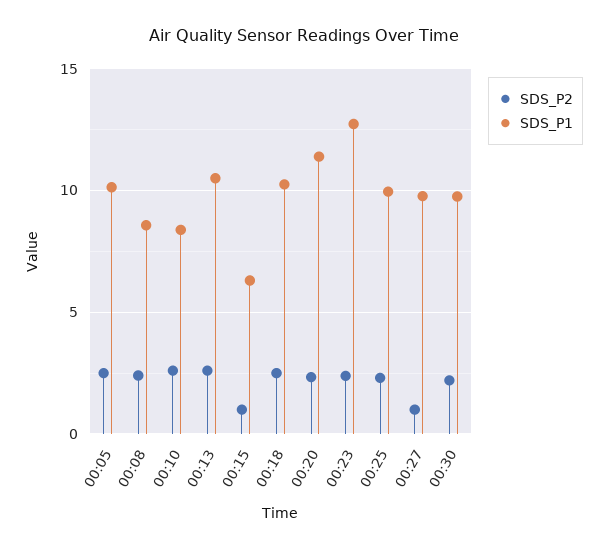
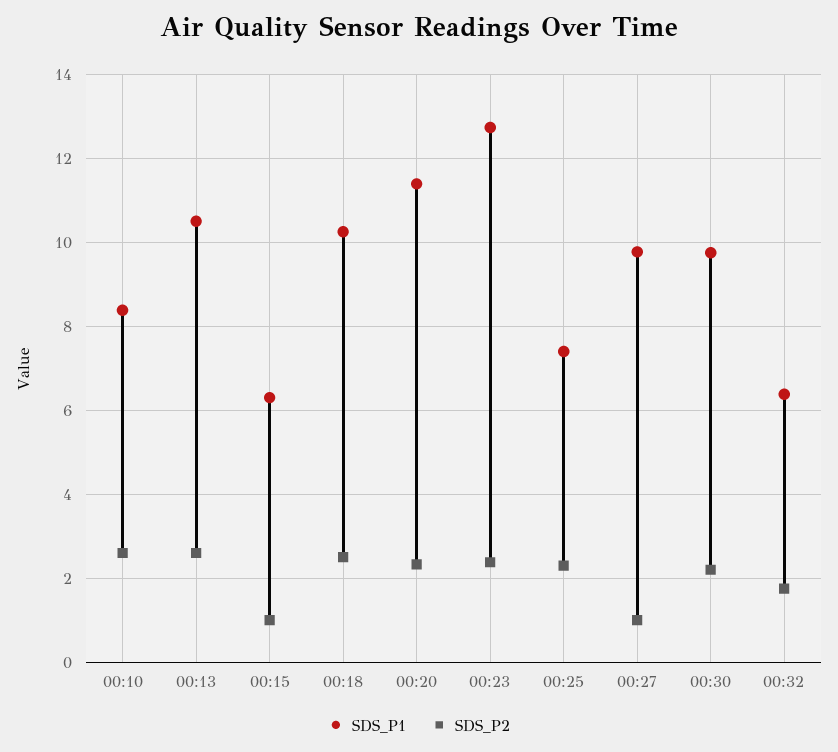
SDS_P2, 00:05: 2.5 -> none
SDS_P1, 00:05: 10 -> none
SDS_P2, 00:08: 2.5 -> none
SDS_P1, 00:08: 8.5 -> none
SDS_P1, 00:25: 10 -> 7.4
SDS_P1, 00:32: none -> 6.4
SDS_P2, 00:32: none -> 1.8

